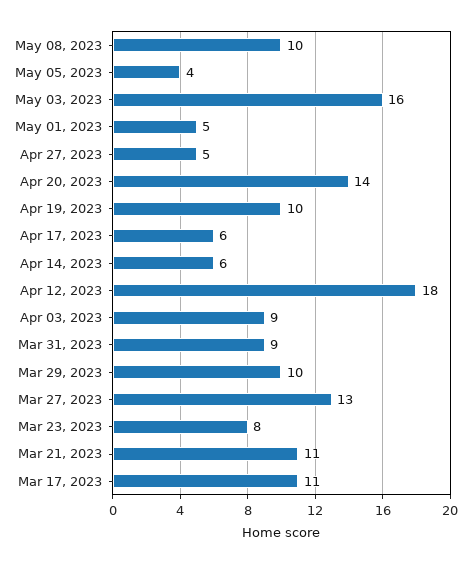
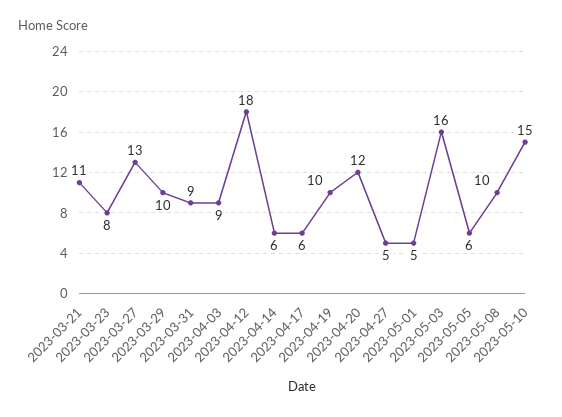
May 05, 2023: 4 -> 6
Apr 20, 2023: 14 -> 12
Mar 17, 2023: 11 -> none
2023-05-10: none -> 15

